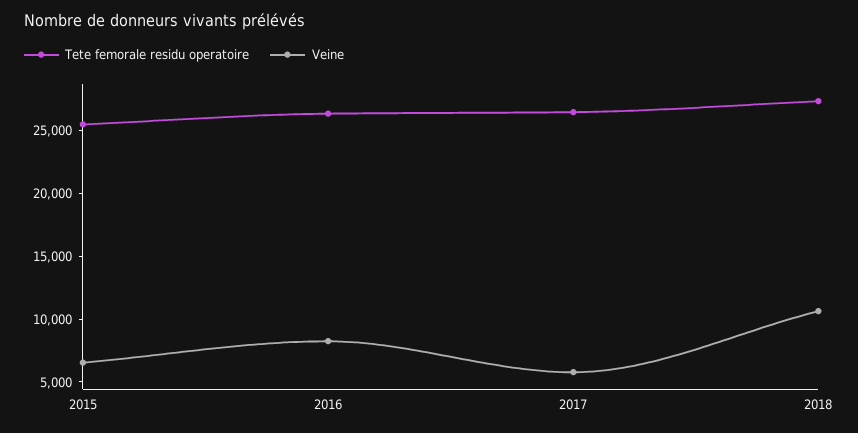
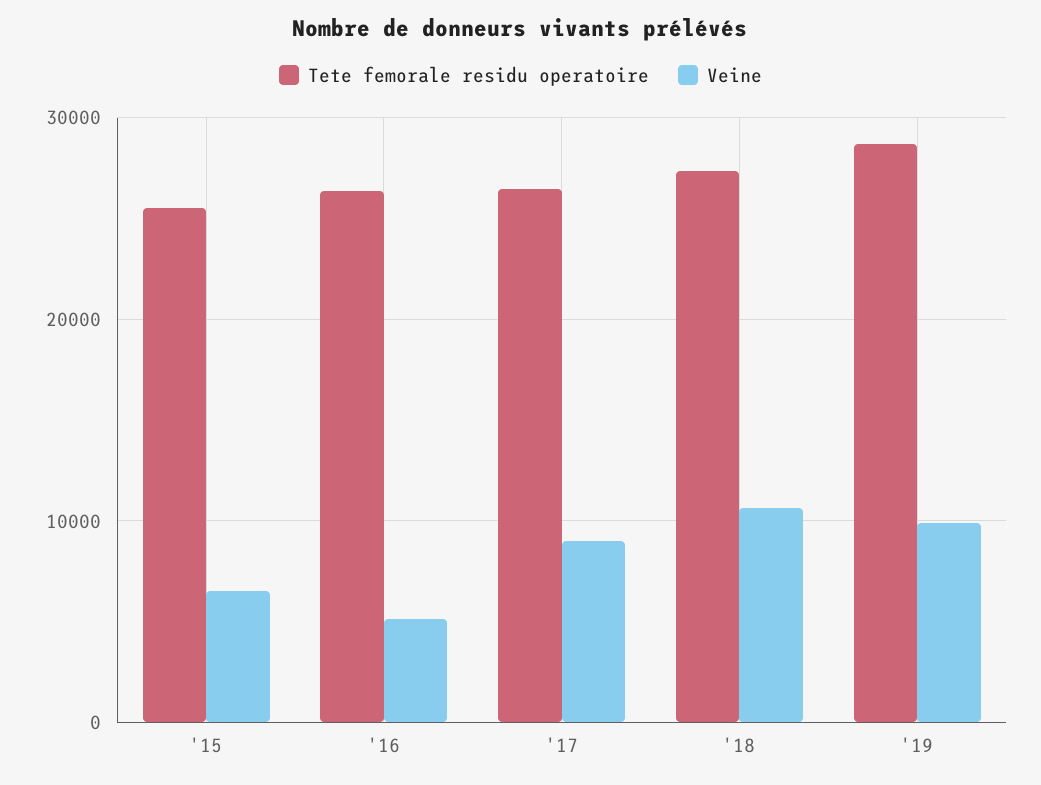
Veine, 2016: 8000 -> 5000
Veine, 2017: 6000 -> 9000
Tete femorale residu operatoire, '19: none -> 29000
Veine, '19: none -> 10000

